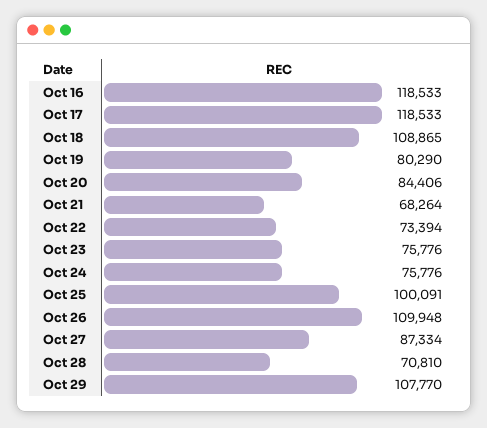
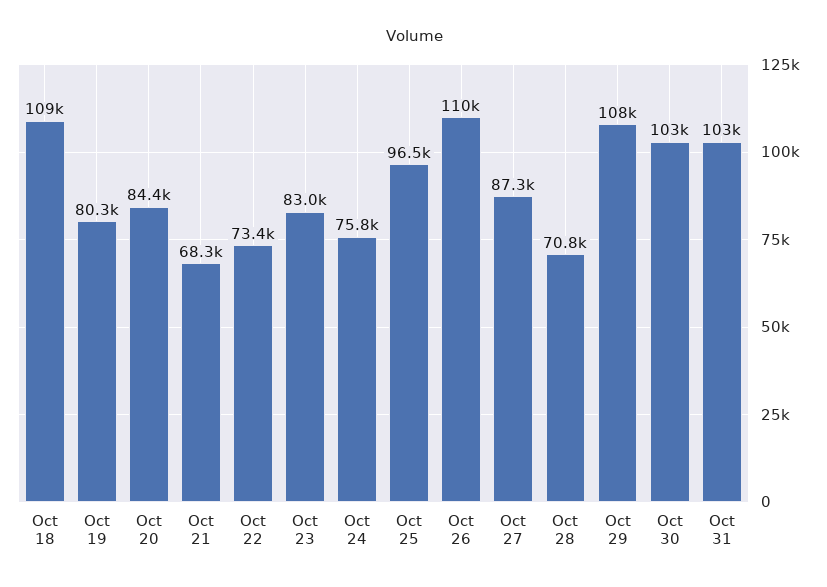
Oct 16: 118533 -> none
Oct 17: 118533 -> none
Oct 23: 75776 -> 83000
Oct 25: 100091 -> 96500
Oct 30: none -> 103000
Oct 31: none -> 103000

